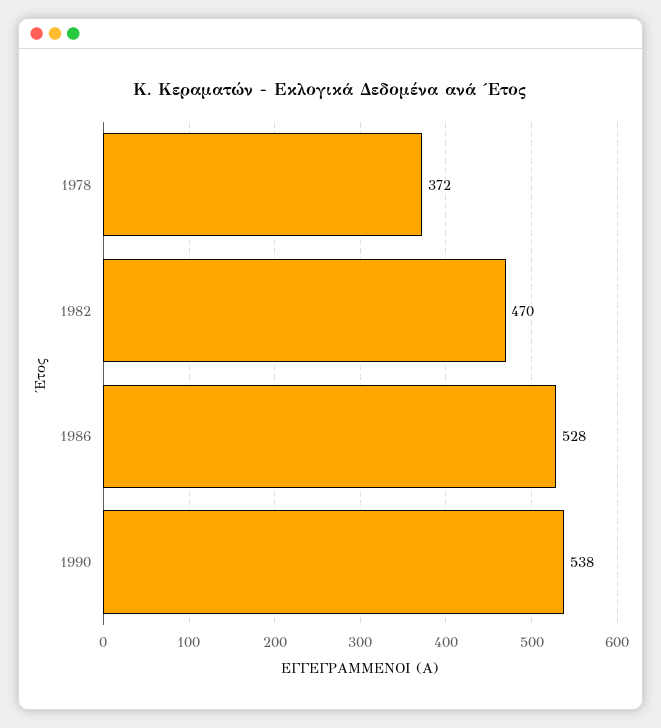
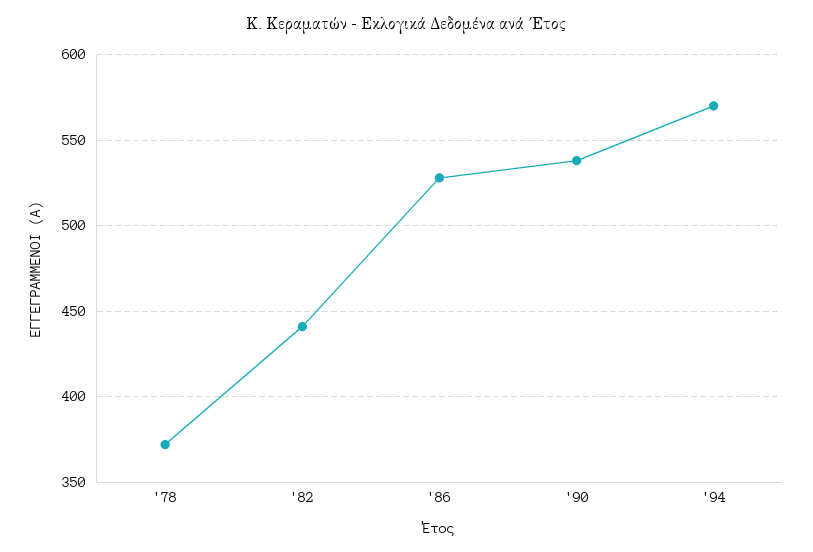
1982: 470 -> 440
'94: none -> 570

